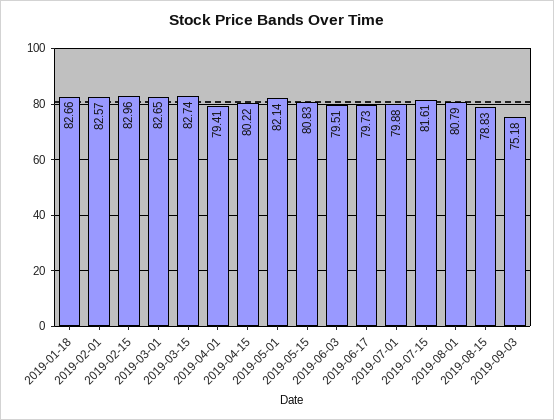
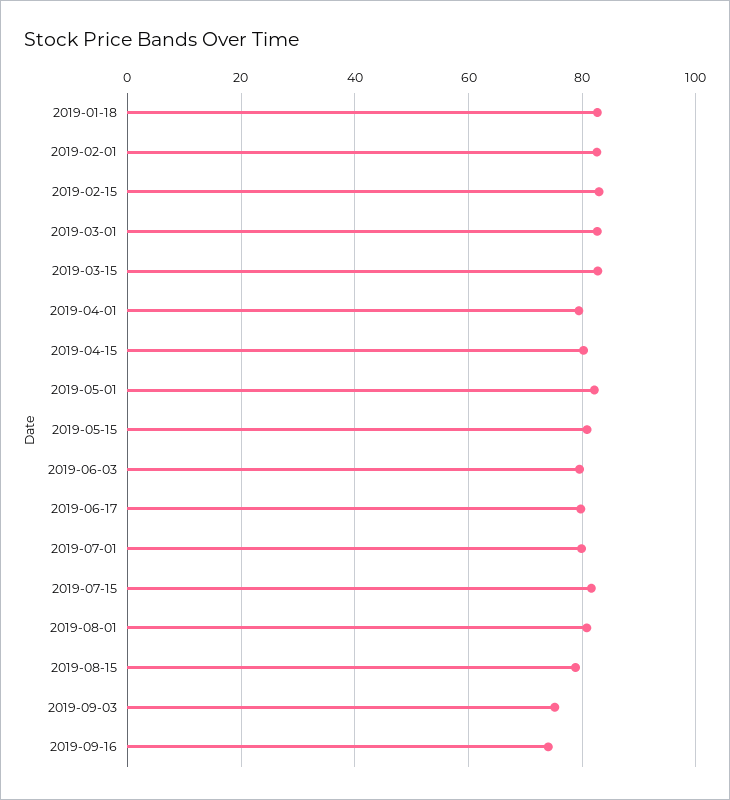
2019-09-16: none -> 74

